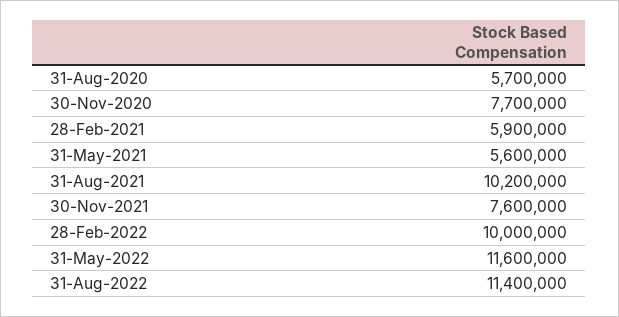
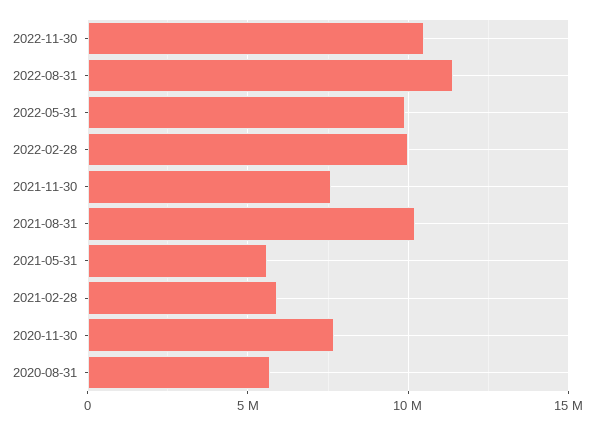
31-May-2022: 11600000 -> 10000000
2022-11-30: none -> 10500000

